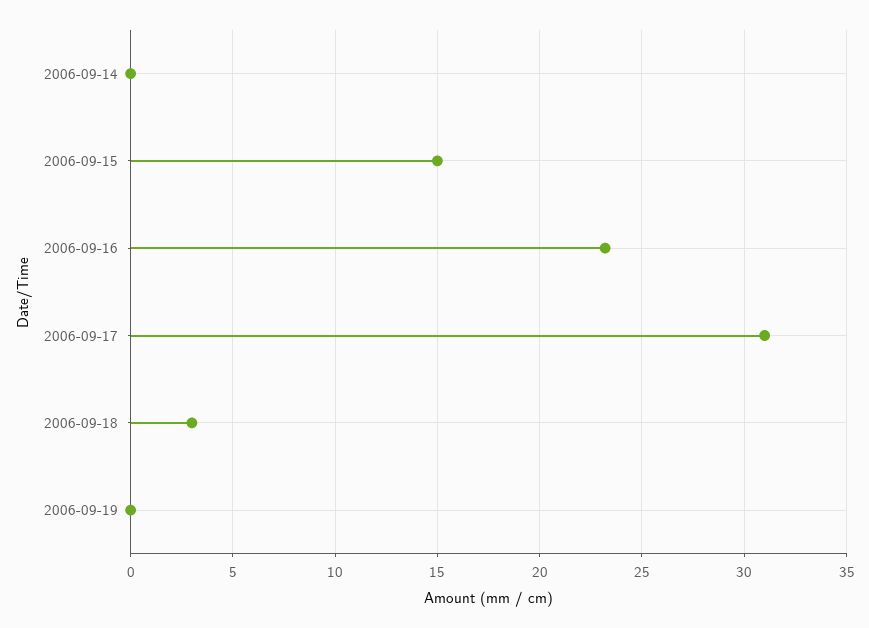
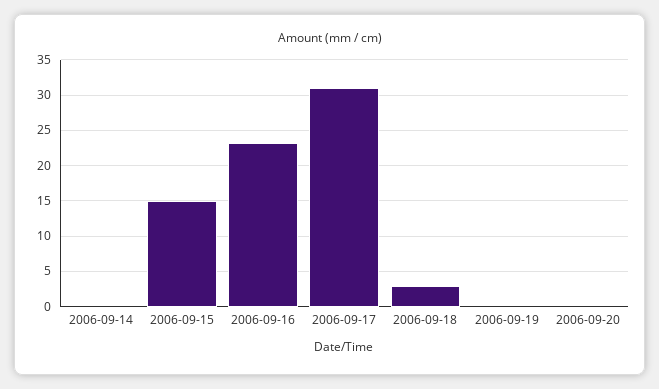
2006-09-20: none -> 0

